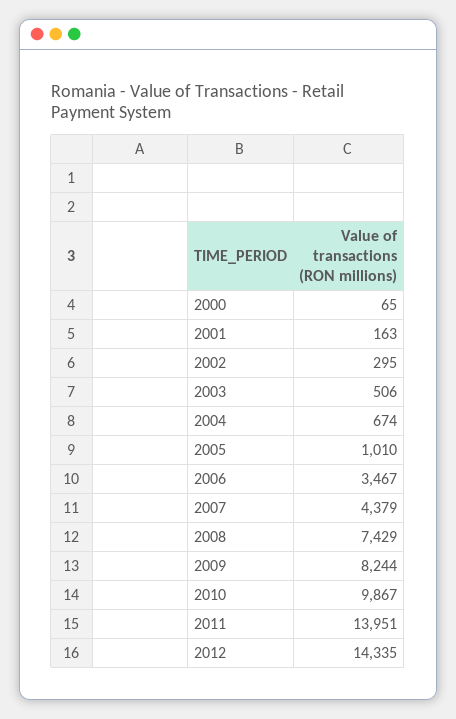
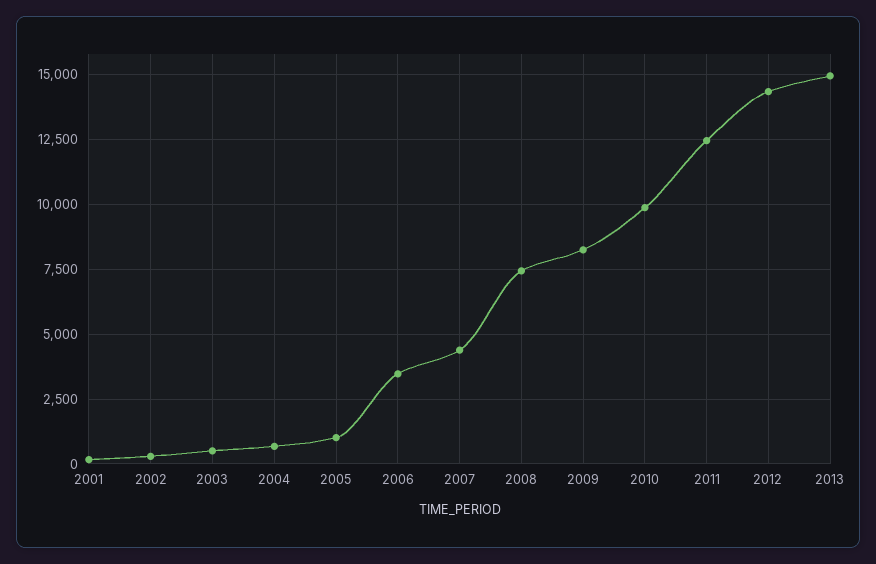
2000: 65 -> none
2011: 13951 -> 12500
2013: none -> 15000

